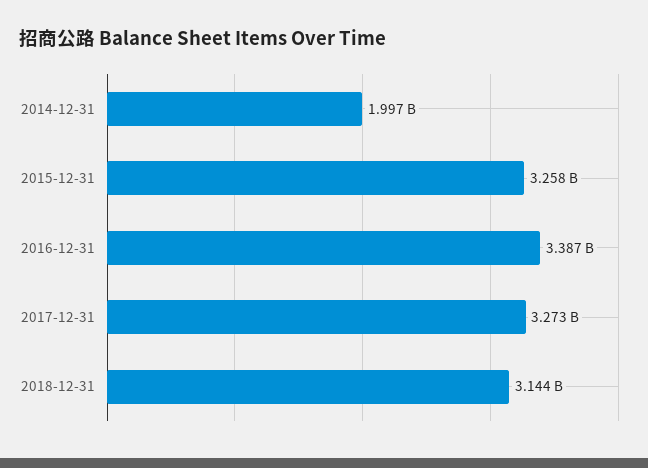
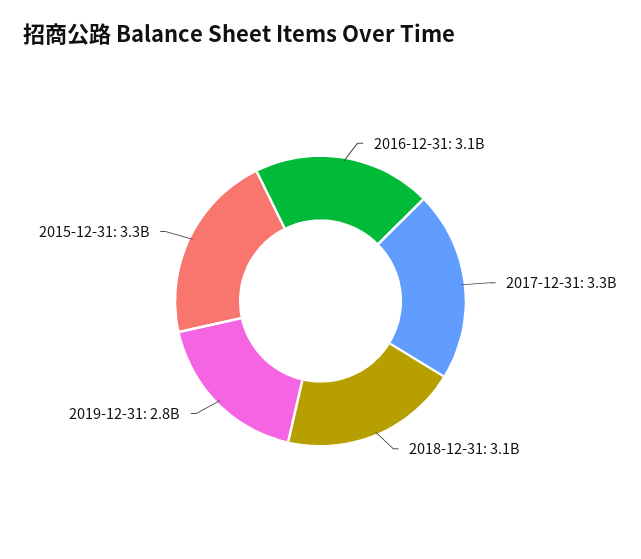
2014-12-31: 1997000000 -> none
2016-12-31: 3387000000 -> 3100000000
2019-12-31: none -> 2800000000

